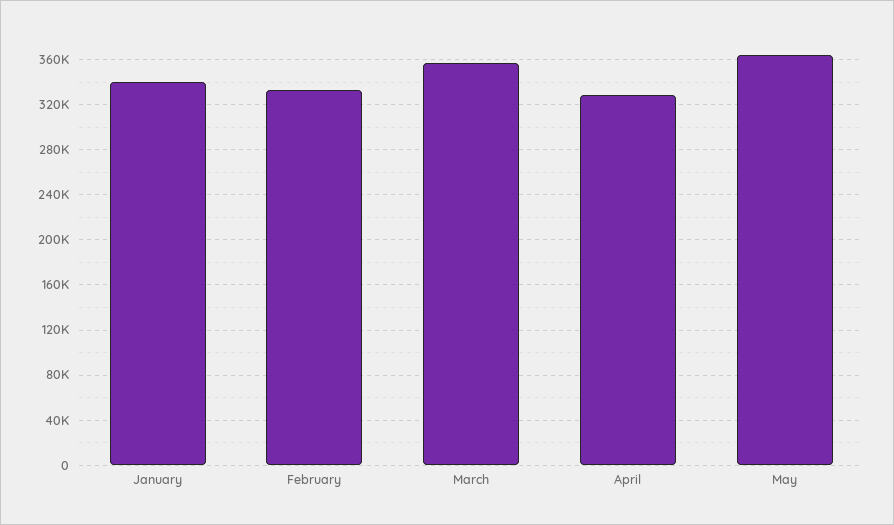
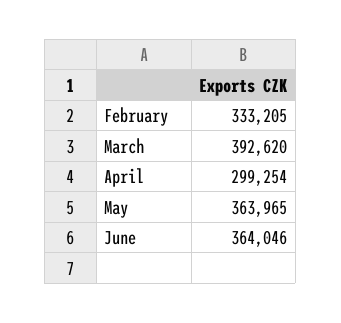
January: 340000 -> none
March: 360000 -> 392620
April: 330000 -> 299254
June: none -> 364046

